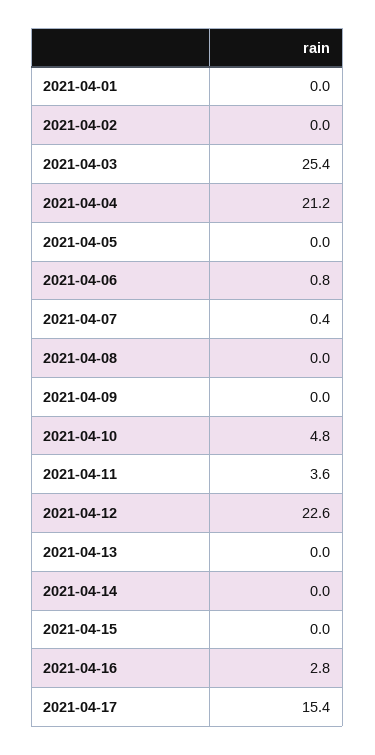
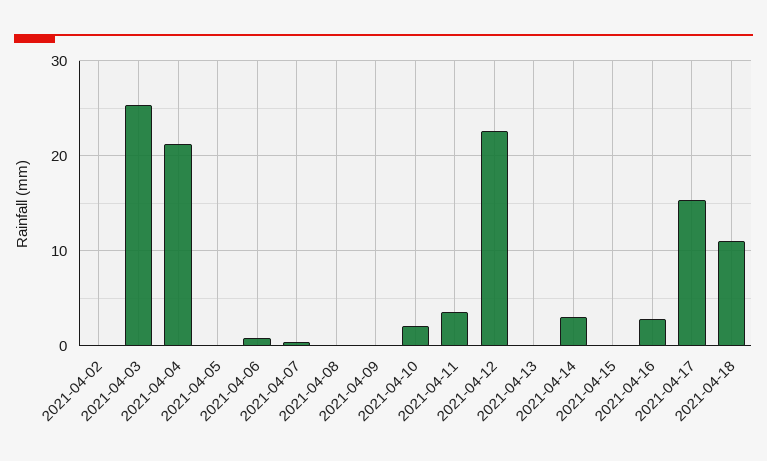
2021-04-01: 0 -> none
2021-04-10: 4.8 -> 2
2021-04-14: 0 -> 3
2021-04-18: none -> 11

